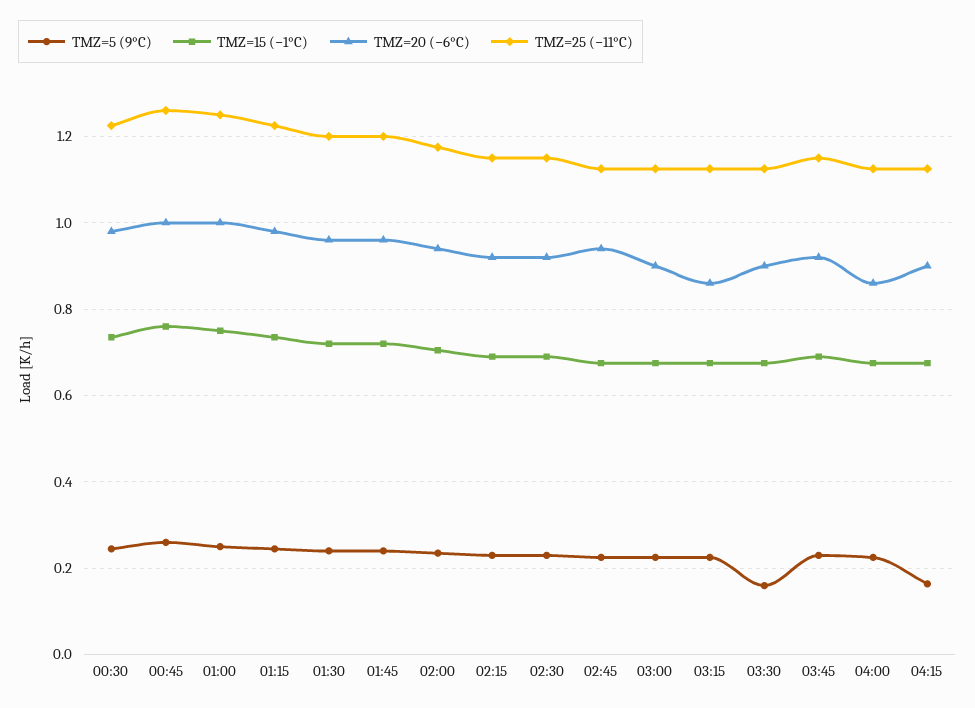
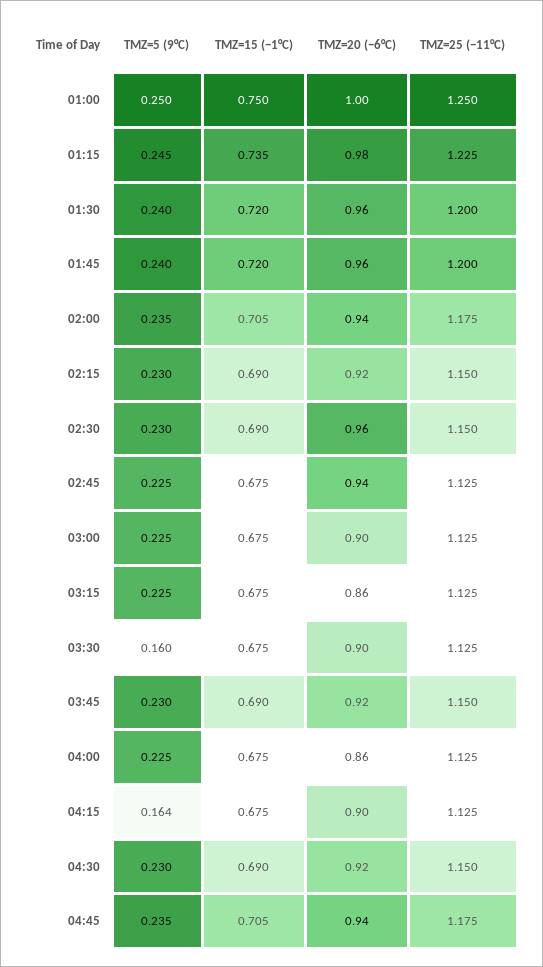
TMZ=5 (9°C), 00:30: 0.24 -> none
TMZ=15 (−1°C), 00:30: 0.74 -> none
TMZ=20 (−6°C), 00:30: 0.98 -> none
TMZ=25 (−11°C), 00:30: 1.22 -> none
TMZ=5 (9°C), 00:45: 0.26 -> none
TMZ=15 (−1°C), 00:45: 0.76 -> none
TMZ=20 (−6°C), 00:45: 1 -> none
TMZ=25 (−11°C), 00:45: 1.26 -> none
TMZ=20 (−6°C), 02:30: 0.92 -> 0.96
TMZ=5 (9°C), 04:30: none -> 0.23
TMZ=15 (−1°C), 04:30: none -> 0.69
TMZ=20 (−6°C), 04:30: none -> 0.92
TMZ=25 (−11°C), 04:30: none -> 1.15
TMZ=5 (9°C), 04:45: none -> 0.235
TMZ=15 (−1°C), 04:45: none -> 0.705
TMZ=20 (−6°C), 04:45: none -> 0.94
TMZ=25 (−11°C), 04:45: none -> 1.175

